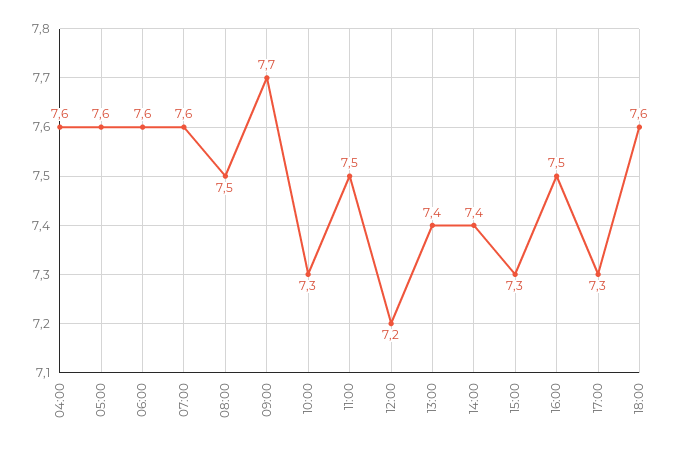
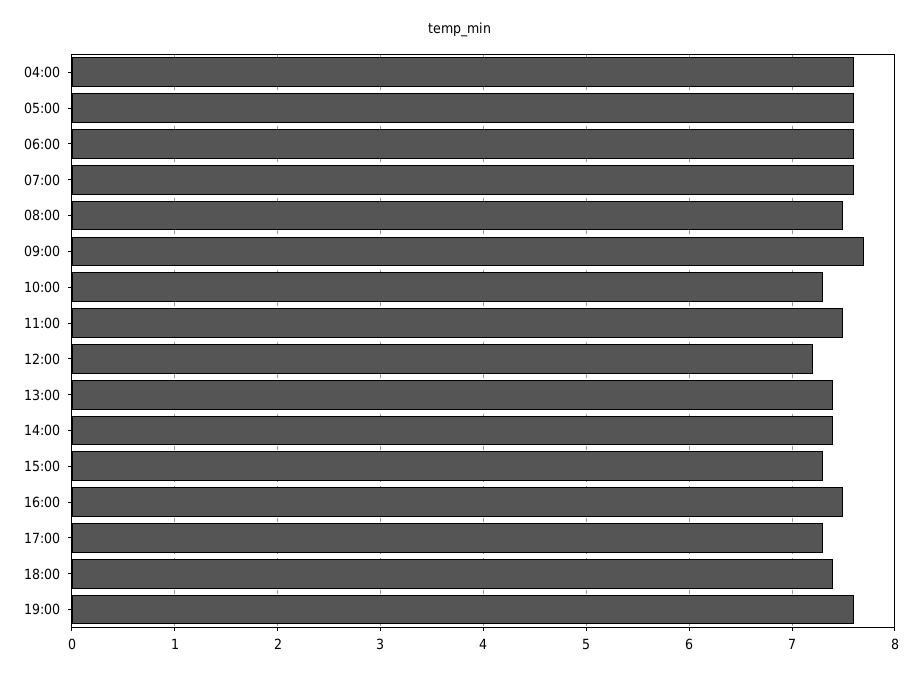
18:00: 7.6 -> 7.4
19:00: none -> 7.6

